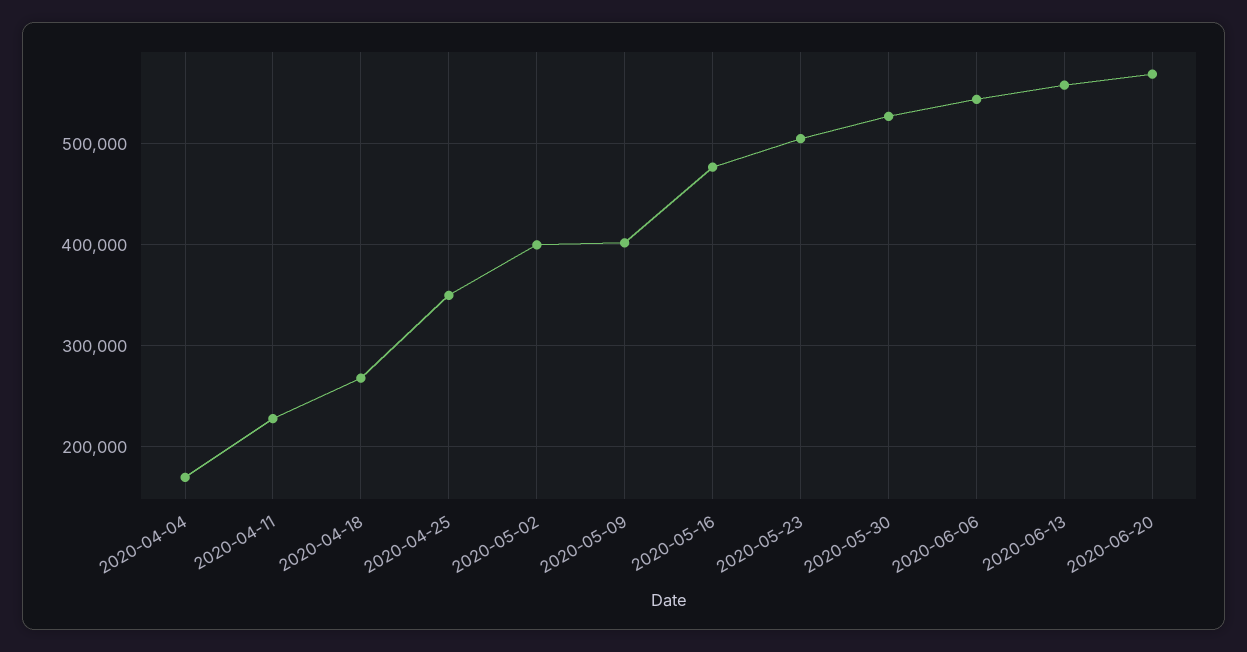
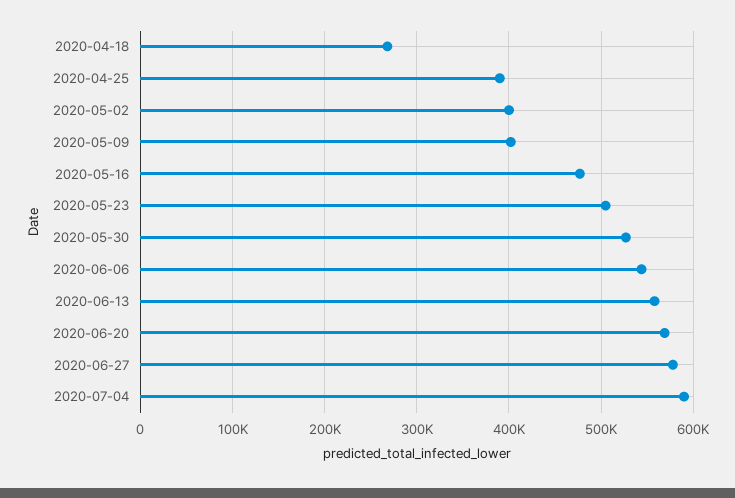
2020-04-04: 170000 -> none
2020-04-11: 230000 -> none
2020-04-25: 350000 -> 390000
2020-06-27: none -> 580000
2020-07-04: none -> 590000

